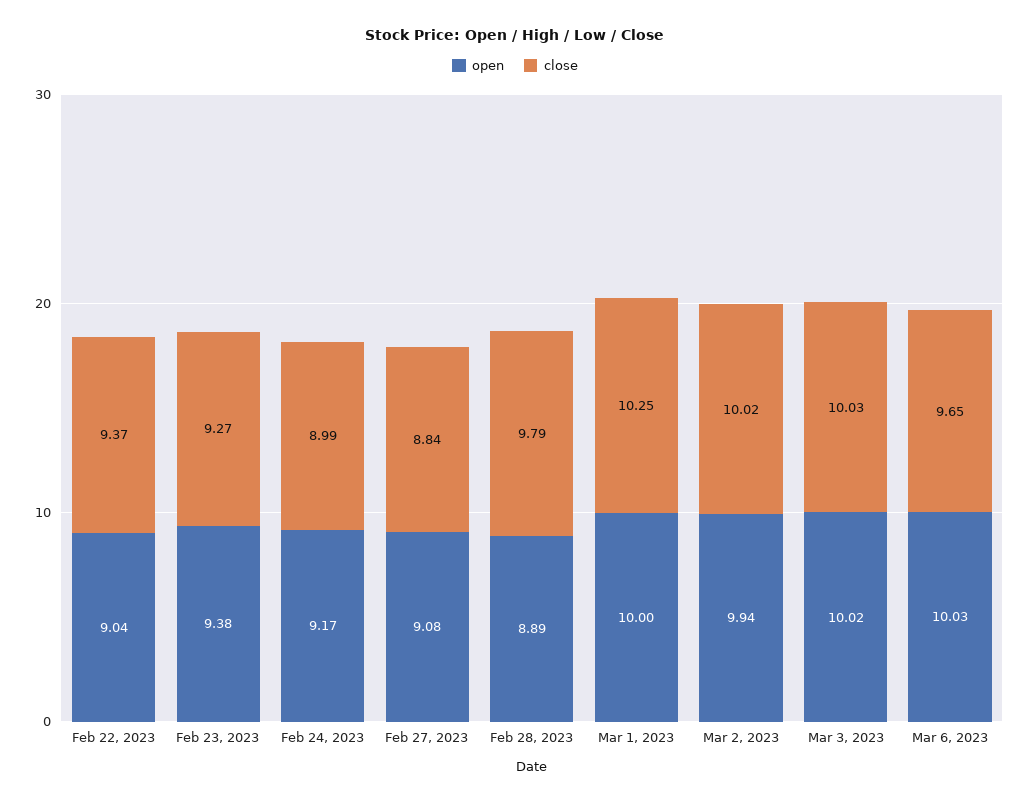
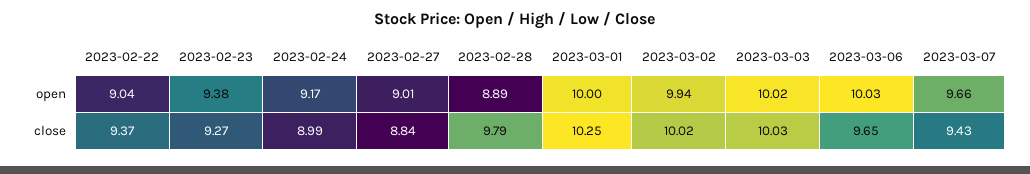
open, Feb 27, 2023: 9.08 -> 9.01
open, 2023-03-07: none -> 9.66
close, 2023-03-07: none -> 9.43

